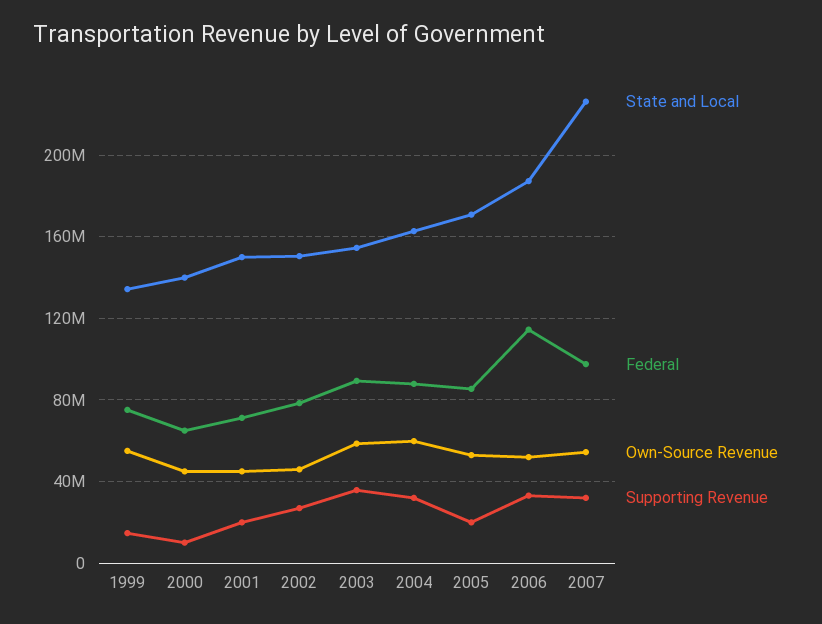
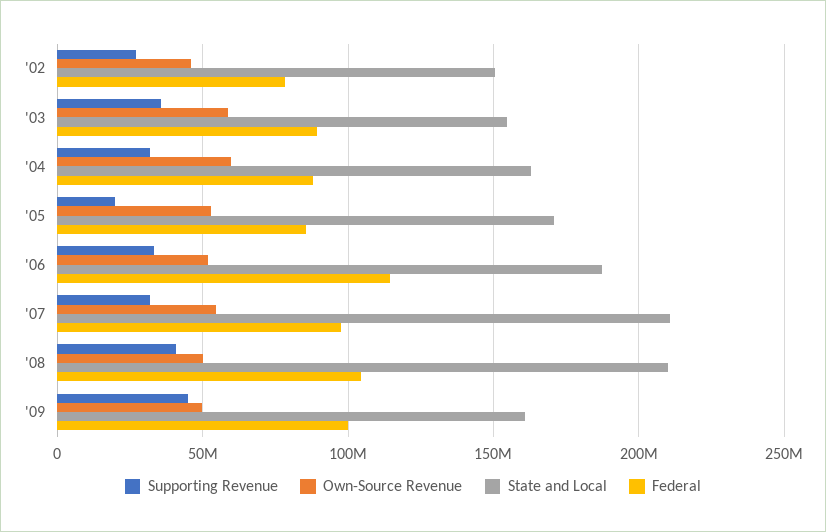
State and Local, 1999: 135000000 -> none
Federal, 1999: 75000000 -> none
Own-Source Revenue, 1999: 55000000 -> none
Supporting Revenue, 1999: 15000000 -> none
State and Local, 2000: 140000000 -> none
Federal, 2000: 65000000 -> none
Own-Source Revenue, 2000: 45000000 -> none
Supporting Revenue, 2000: 10000000 -> none
State and Local, 2001: 150000000 -> none
Federal, 2001: 70000000 -> none
Own-Source Revenue, 2001: 45000000 -> none
Supporting Revenue, 2001: 20000000 -> none
State and Local, 2007: 225000000 -> 210000000
Supporting Revenue, '08: none -> 40000000
Own-Source Revenue, '08: none -> 50000000
State and Local, '08: none -> 210000000
Federal, '08: none -> 105000000
Supporting Revenue, '09: none -> 45000000
Own-Source Revenue, '09: none -> 50000000
State and Local, '09: none -> 160000000
Federal, '09: none -> 100000000

